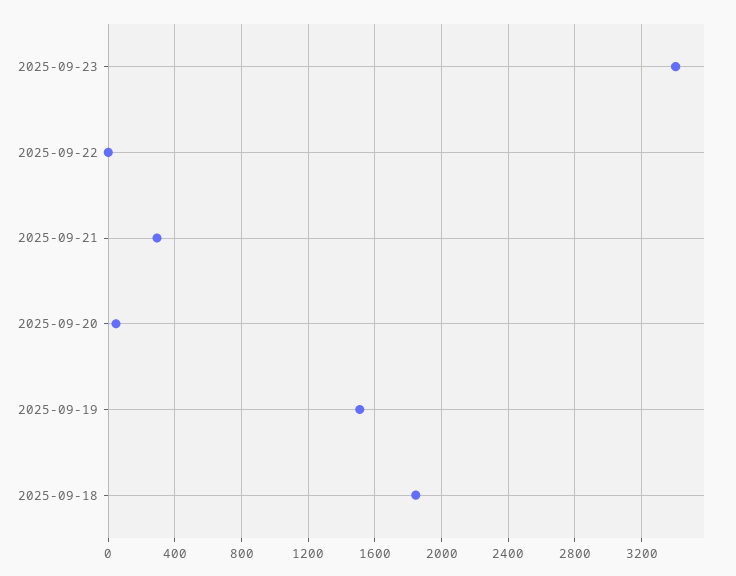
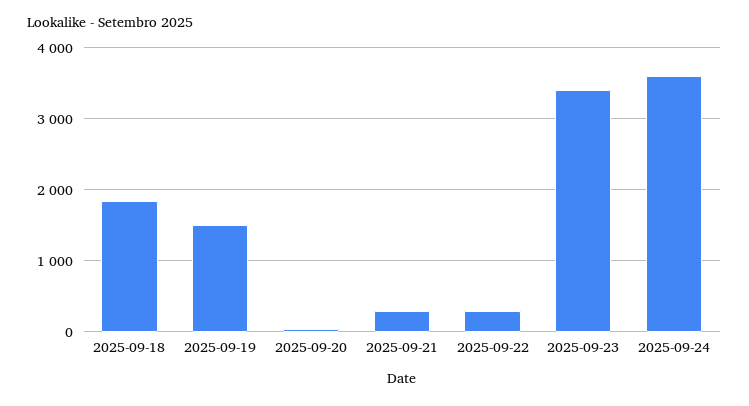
2025-09-22: 0 -> 300
2025-09-24: none -> 3600

